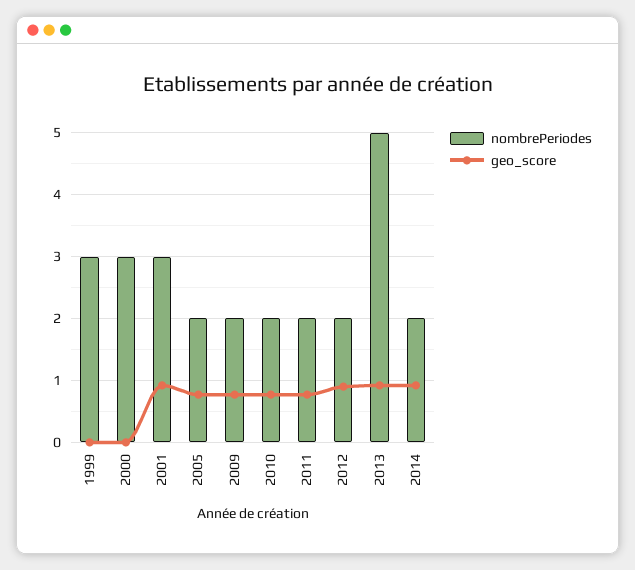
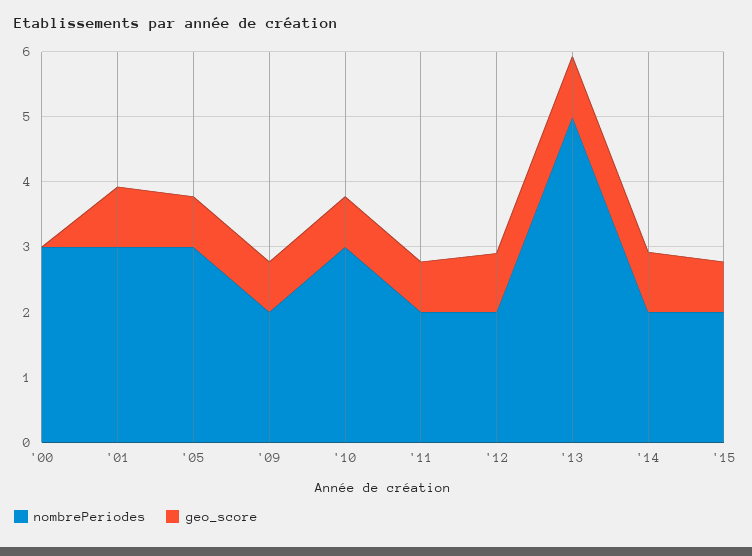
nombrePeriodes, 1999: 3 -> none
geo_score, 1999: 0 -> none
nombrePeriodes, 2005: 2 -> 3
nombrePeriodes, 2010: 2 -> 3
nombrePeriodes, '15: none -> 2
geo_score, '15: none -> 0.8

